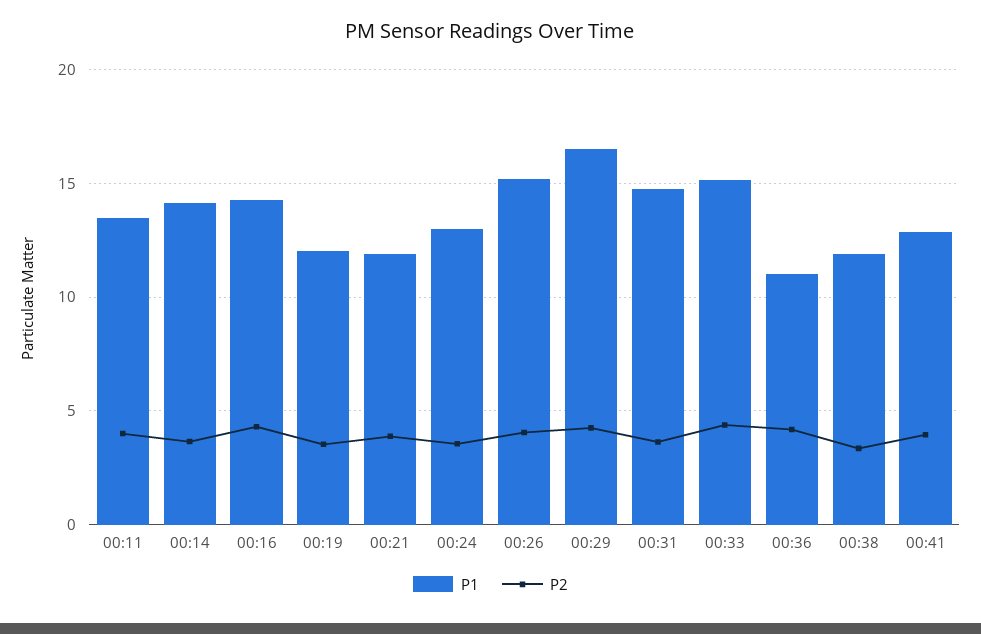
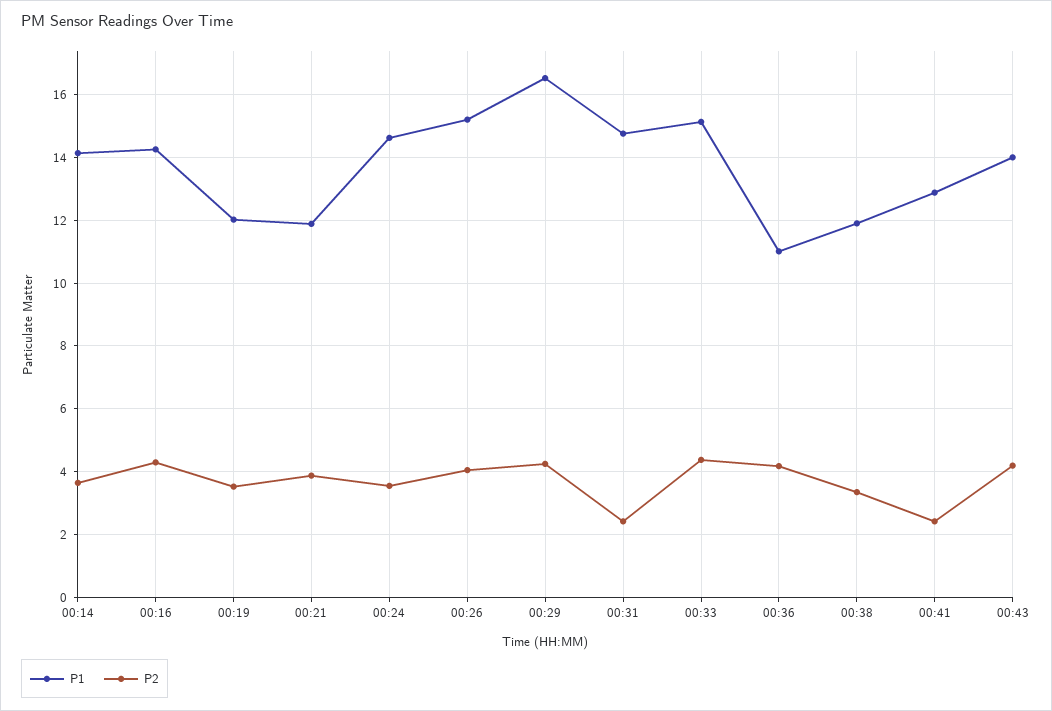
P1, 00:11: 13.5 -> none
P2, 00:11: 4 -> none
P1, 00:24: 13 -> 14.6
P2, 00:31: 3.5 -> 2.4
P2, 00:41: 4 -> 2.4
P1, 00:43: none -> 14
P2, 00:43: none -> 4.2

